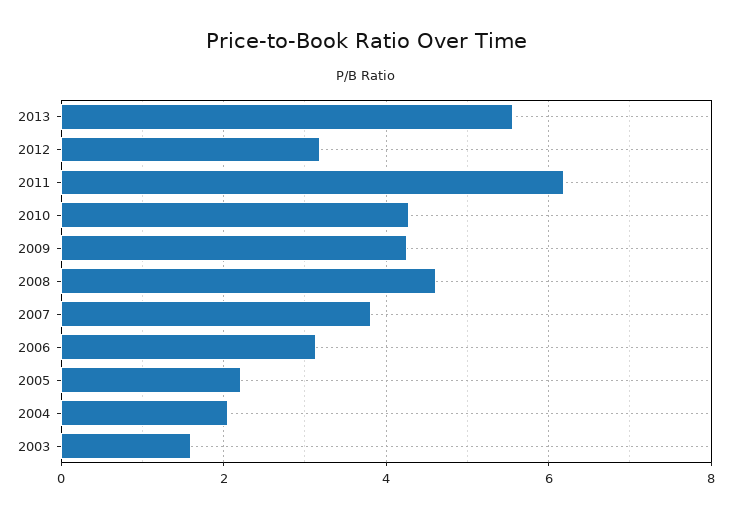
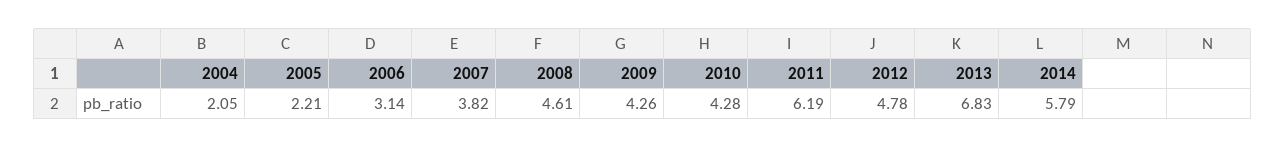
2013: 5.6 -> 6.83
2012: 3.2 -> 4.78
2003: 1.6 -> none
2014: none -> 5.79

